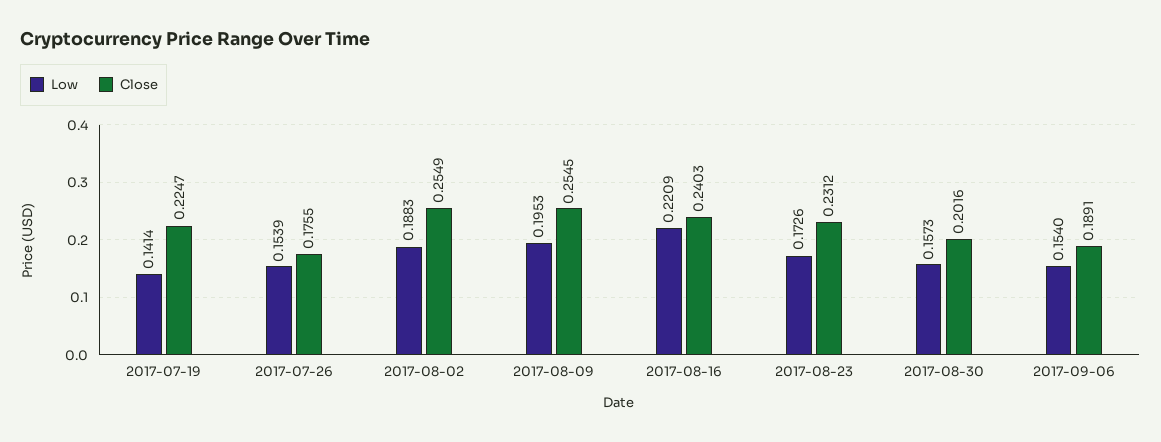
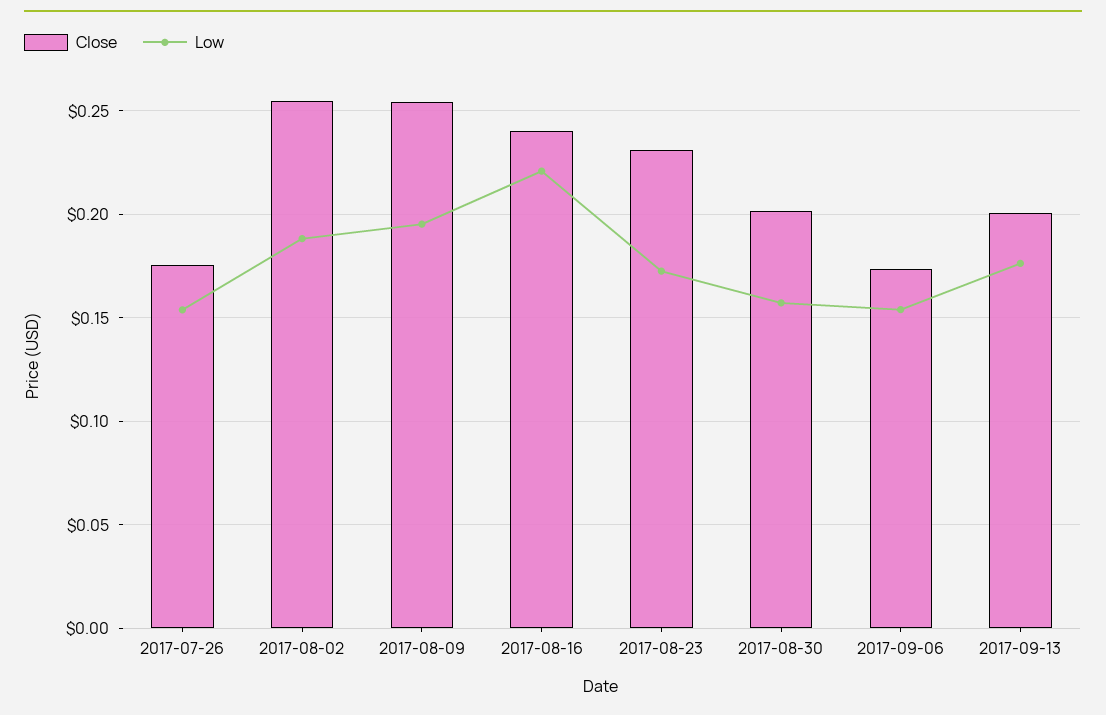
Low, 2017-07-19: 0.1414 -> none
Close, 2017-07-19: 0.2247 -> none
Close, 2017-09-06: 0.1891 -> 0.175
Close, 2017-09-13: none -> 0.2
Low, 2017-09-13: none -> 0.175

